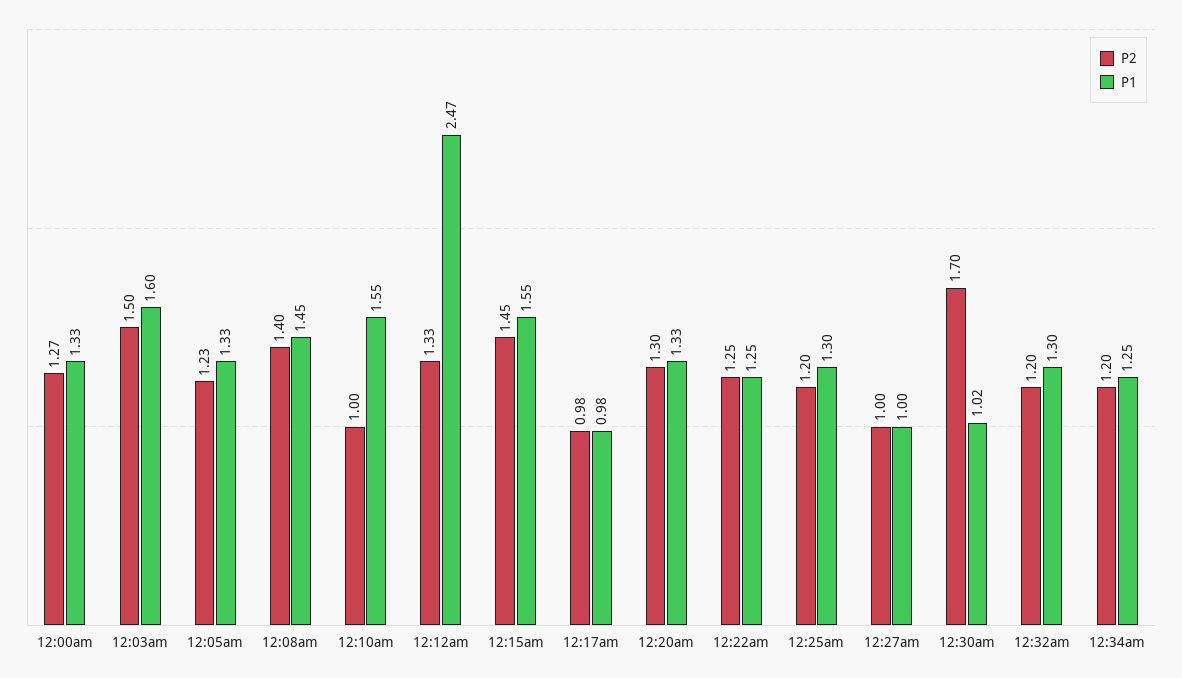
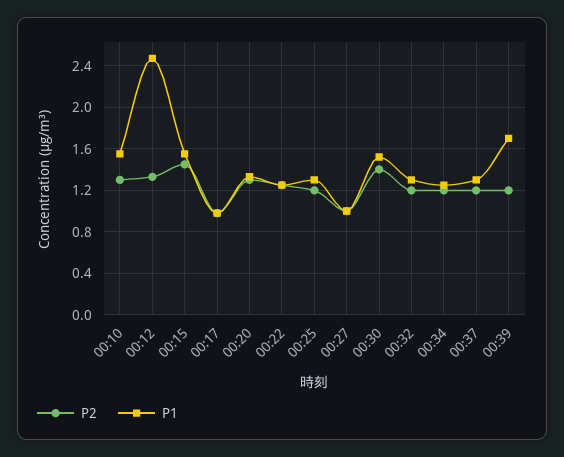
P2, 12:00am: 1.27 -> none
P1, 12:00am: 1.33 -> none
P2, 12:03am: 1.5 -> none
P1, 12:03am: 1.6 -> none
P2, 12:05am: 1.23 -> none
P1, 12:05am: 1.33 -> none
P2, 12:08am: 1.4 -> none
P1, 12:08am: 1.45 -> none
P2, 12:10am: 1 -> 1.3
P2, 12:30am: 1.7 -> 1.4
P1, 12:30am: 1.02 -> 1.5
P2, 00:37: none -> 1.2
P1, 00:37: none -> 1.3
P2, 00:39: none -> 1.2
P1, 00:39: none -> 1.7

